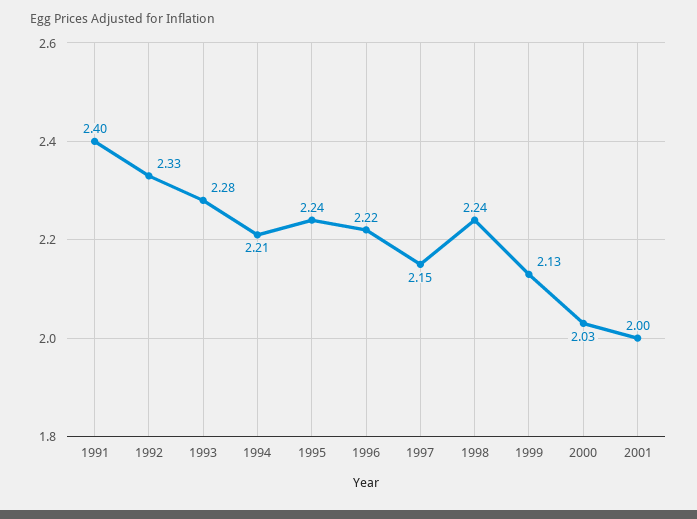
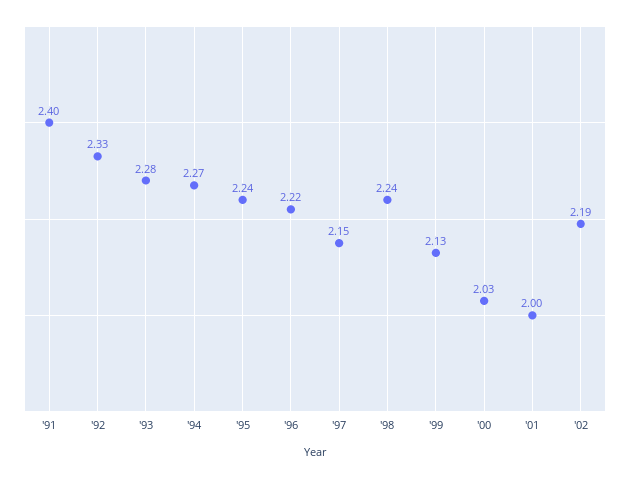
1994: 2.21 -> 2.27
'02: none -> 2.19

